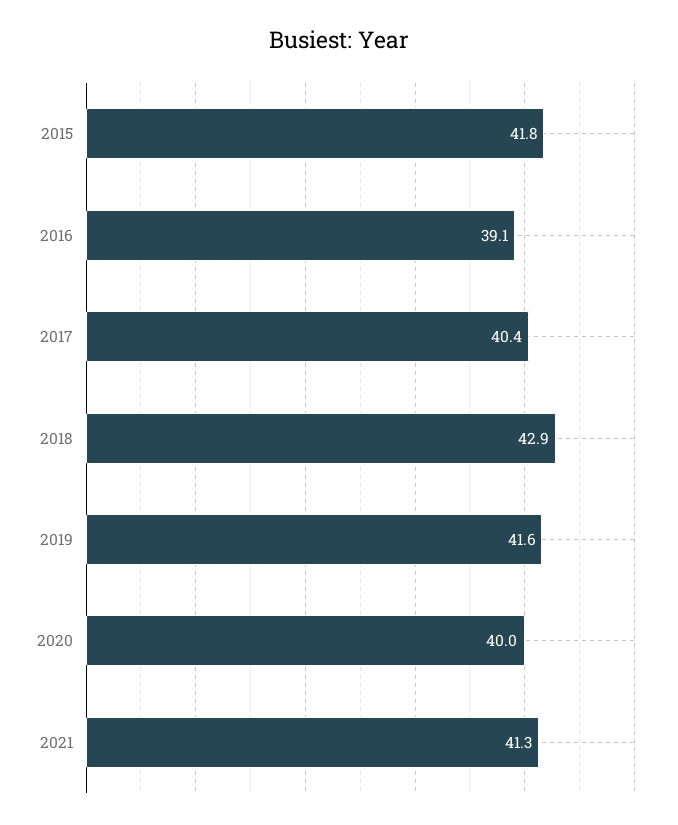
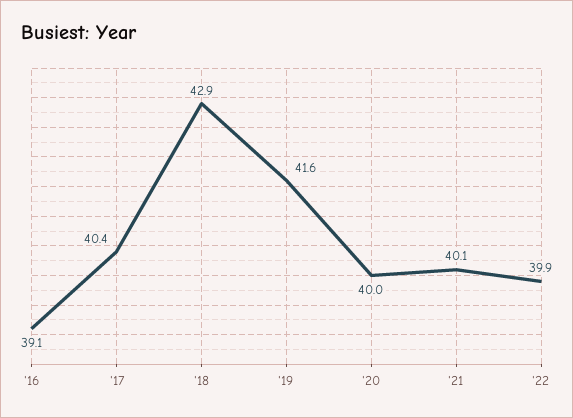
2015: 41.8 -> none
2021: 41.3 -> 40.1
'22: none -> 39.9

